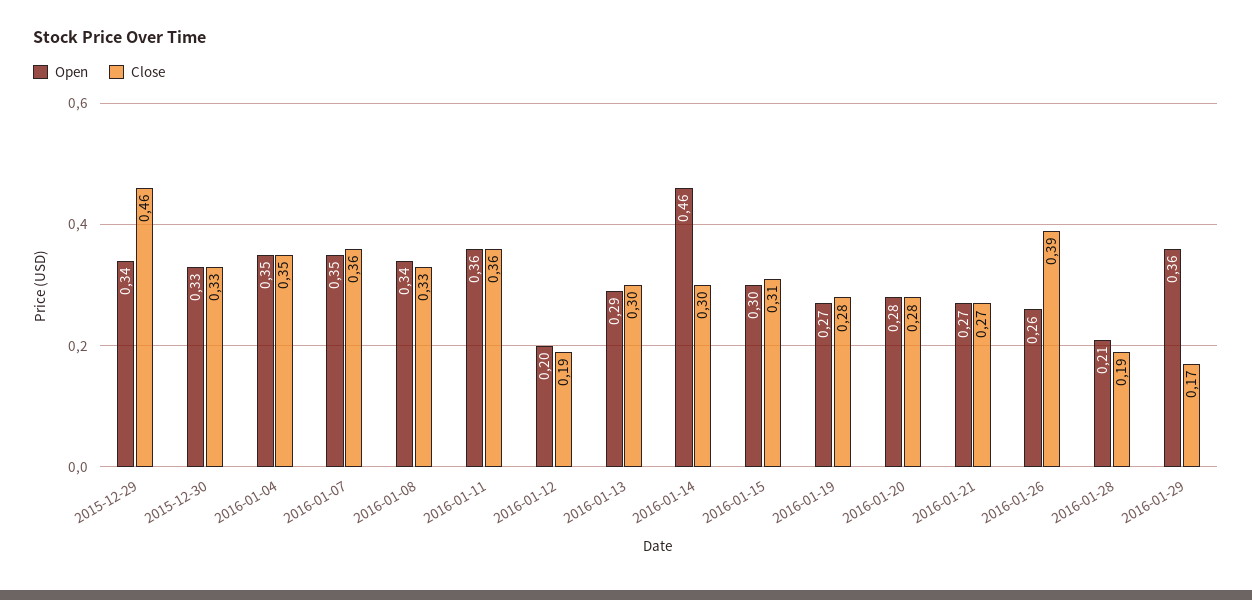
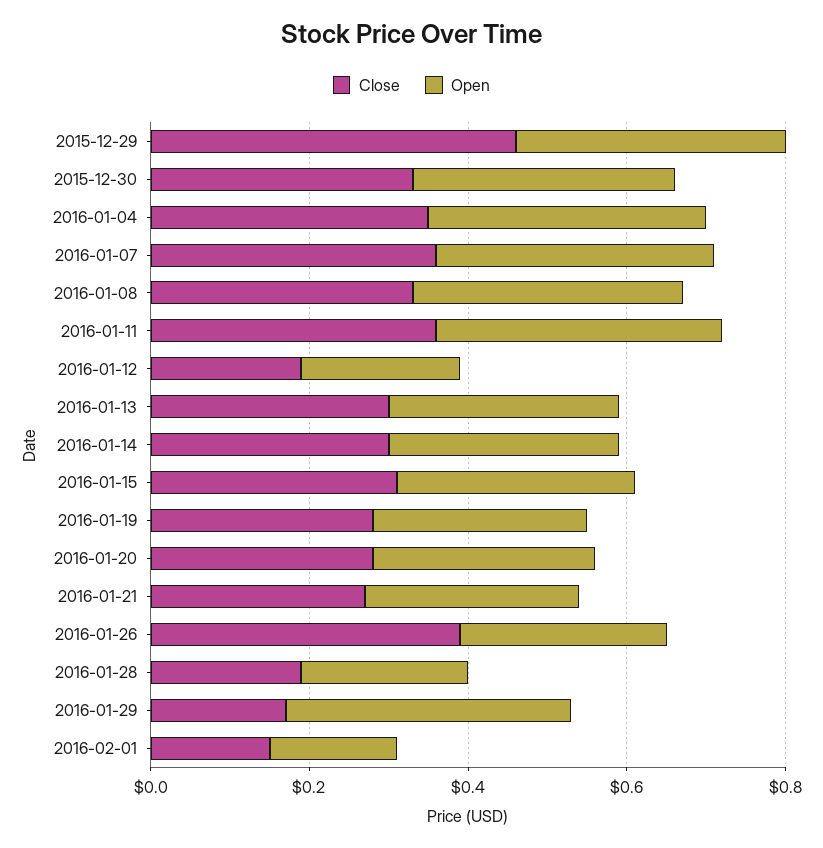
Open, 2016-01-14: 0.46 -> 0.3
Close, 2016-02-01: none -> 0.15
Open, 2016-02-01: none -> 0.15

